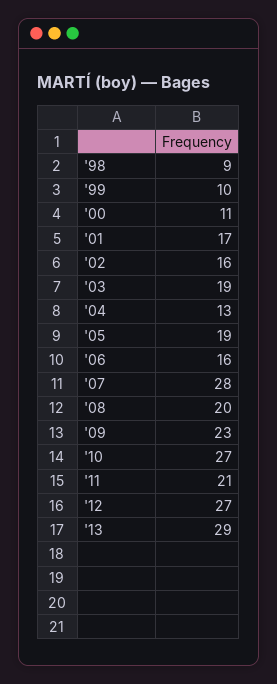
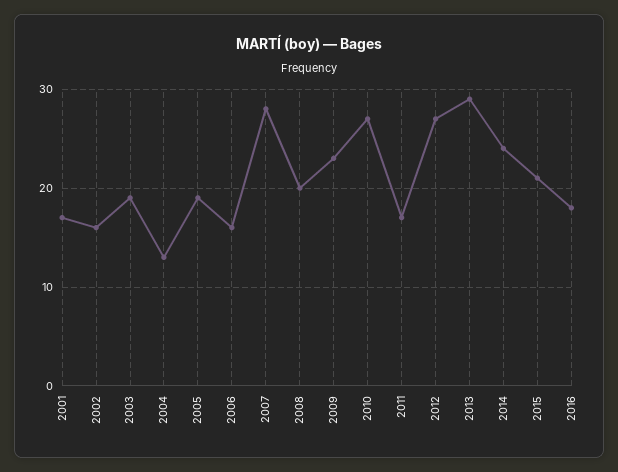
'98: 9 -> none
'99: 10 -> none
'00: 11 -> none
'11: 21 -> 17
2014: none -> 24
2015: none -> 21
2016: none -> 18

